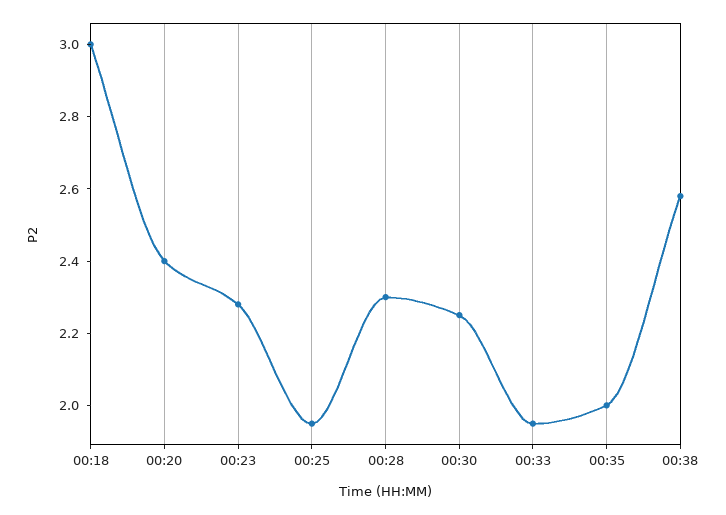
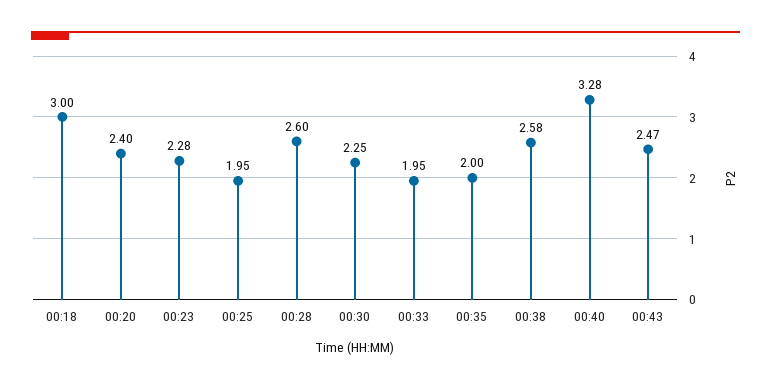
00:28: 2.3 -> 2.6
00:40: none -> 3.28
00:43: none -> 2.47

